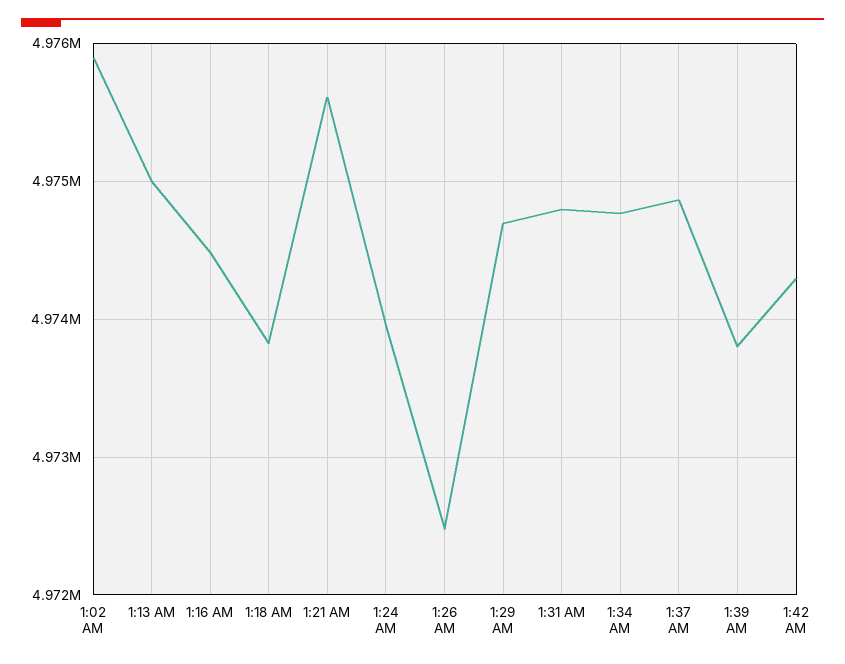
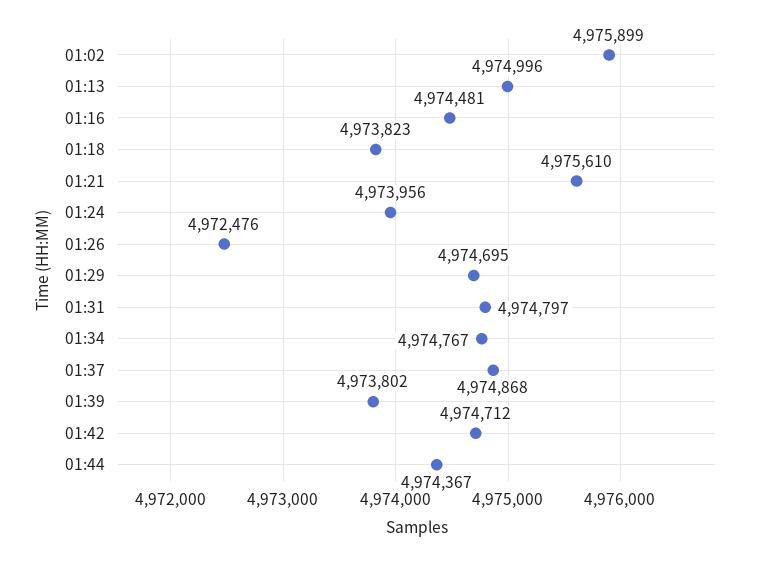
1:42 AM: 4974300 -> 4974712
01:44: none -> 4974367

